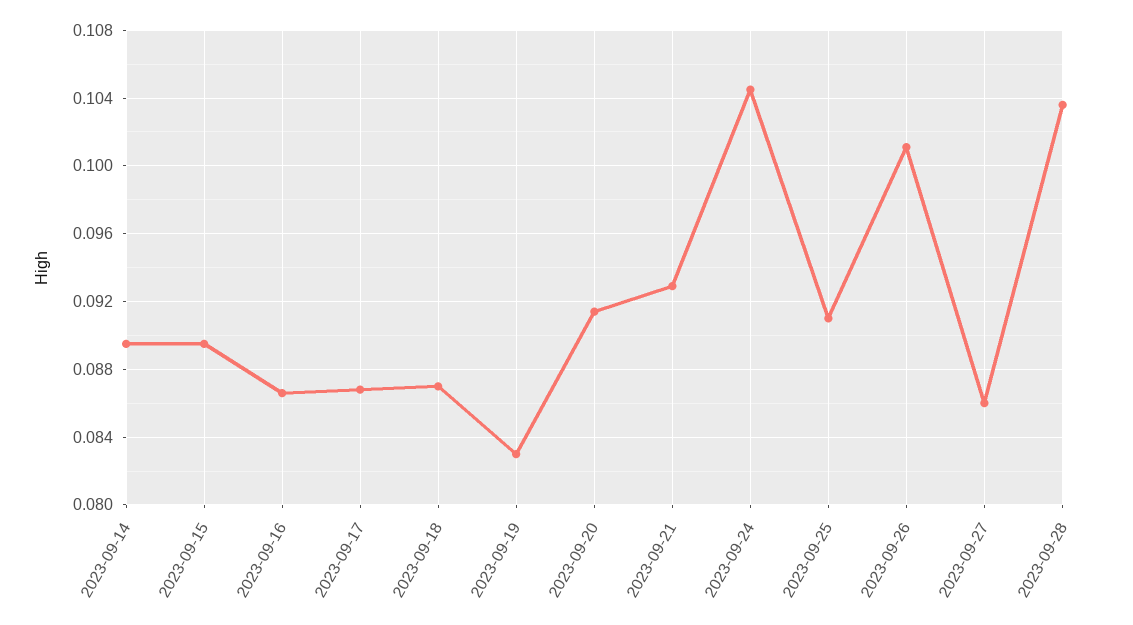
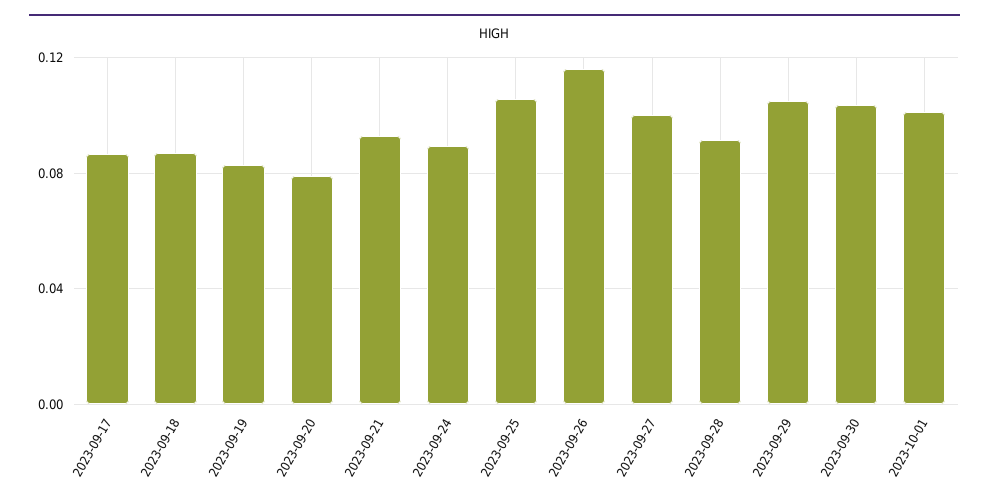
2023-09-14: 0.0895 -> none
2023-09-15: 0.0895 -> none
2023-09-16: 0.0865 -> none
2023-09-20: 0.0915 -> 0.08
2023-09-24: 0.1045 -> 0.09
2023-09-25: 0.091 -> 0.105
2023-09-26: 0.101 -> 0.115
2023-09-27: 0.086 -> 0.1
2023-09-28: 0.1035 -> 0.09
2023-09-29: none -> 0.105
2023-09-30: none -> 0.105
2023-10-01: none -> 0.1

